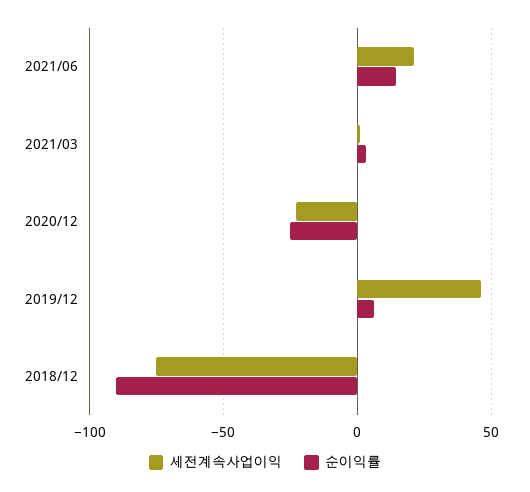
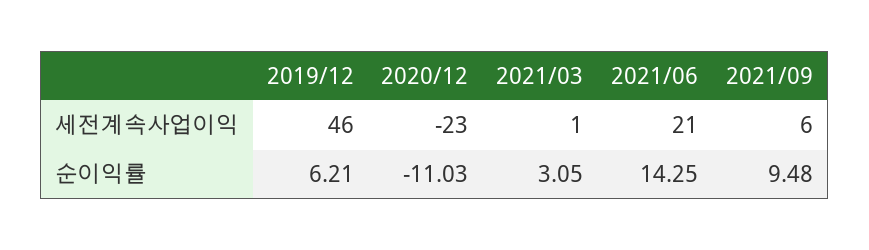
순이익률, 2020/12: -25 -> -11.03
세전계속사업이익, 2018/12: -75 -> none
순이익률, 2018/12: -90 -> none
세전계속사업이익, 2021/09: none -> 6
순이익률, 2021/09: none -> 9.48

